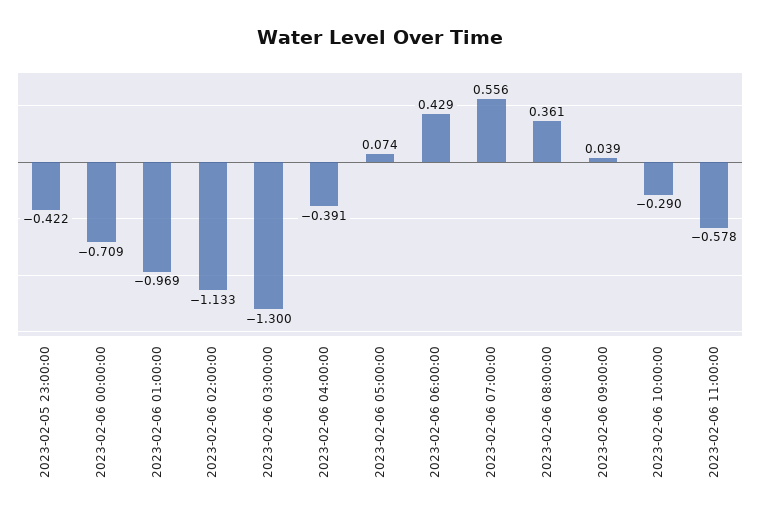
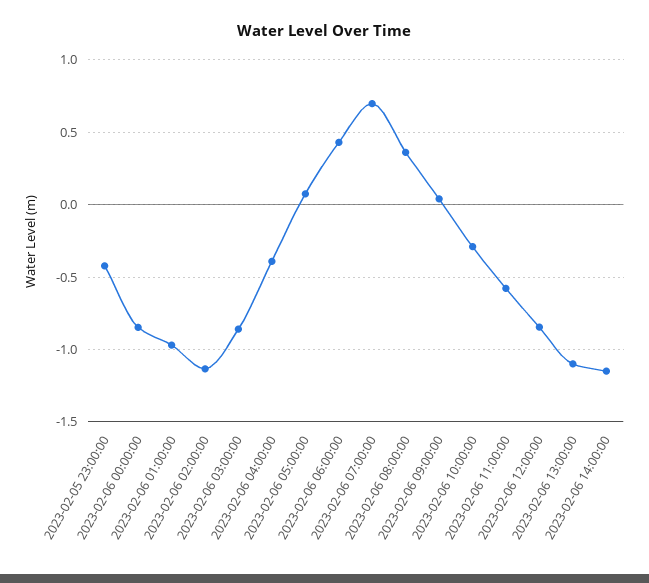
2023-02-06 00:00:00: -0.709 -> -0.85
2023-02-06 03:00:00: -1.3 -> -0.85
2023-02-06 07:00:00: 0.556 -> 0.7
2023-02-06 12:00:00: none -> -0.85
2023-02-06 13:00:00: none -> -1.1
2023-02-06 14:00:00: none -> -1.15

